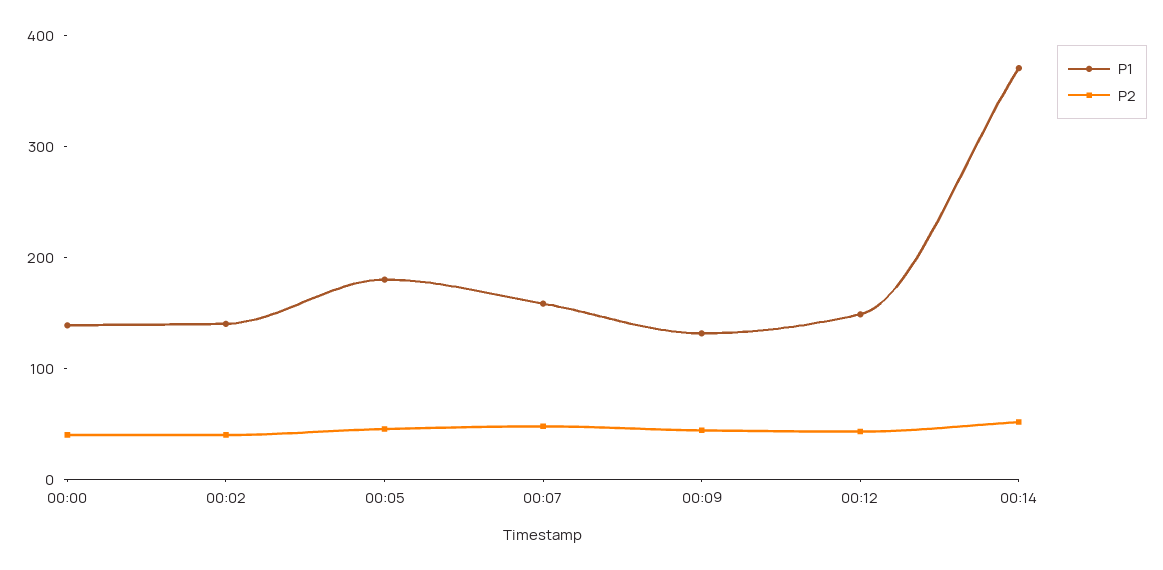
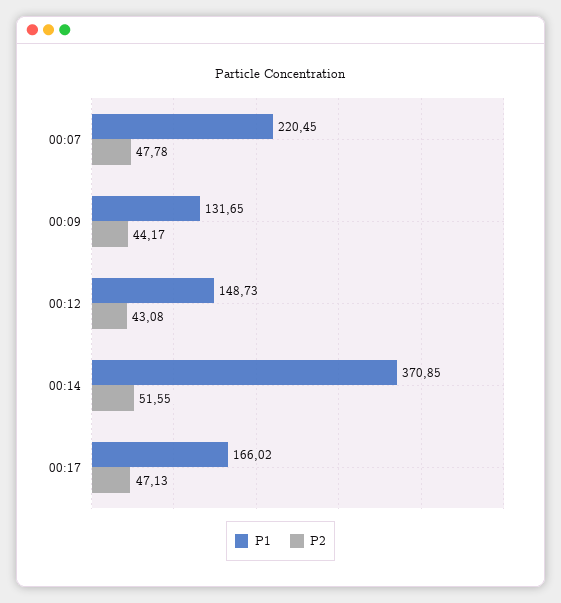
P1, 00:00: 140 -> none
P2, 00:00: 40 -> none
P1, 00:02: 140 -> none
P2, 00:02: 40 -> none
P1, 00:05: 180 -> none
P2, 00:05: 40 -> none
P1, 00:07: 160 -> 220.45
P1, 00:17: none -> 166.02
P2, 00:17: none -> 47.13

